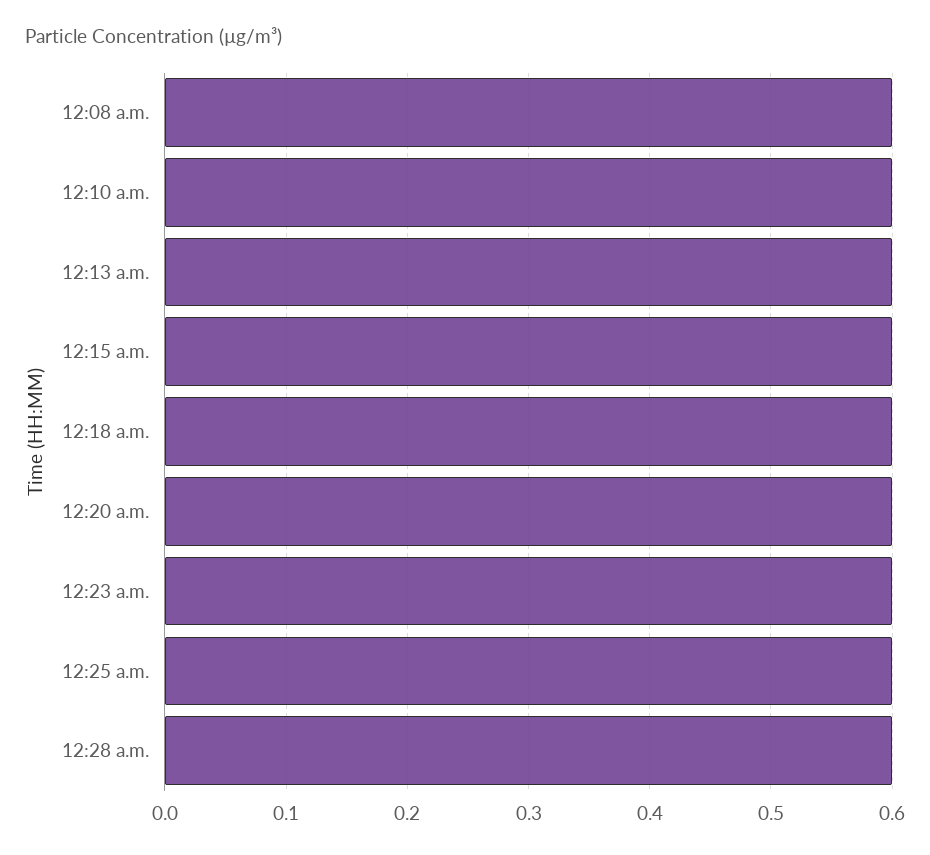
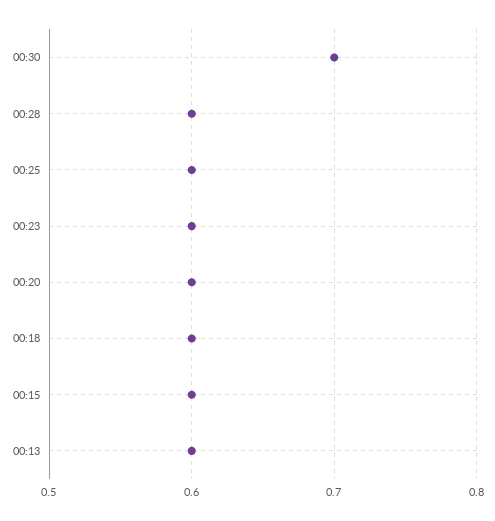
12:08 a.m.: 0.6 -> none
12:10 a.m.: 0.6 -> none
00:30: none -> 0.7

